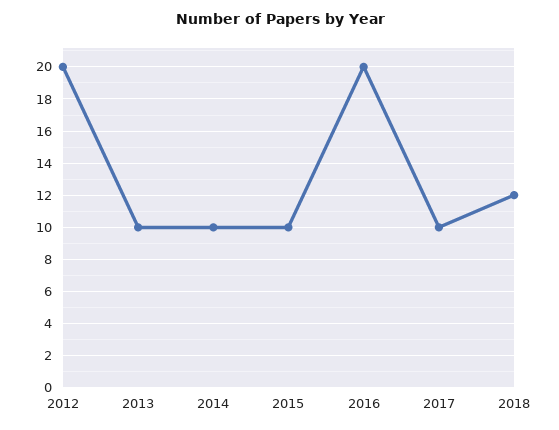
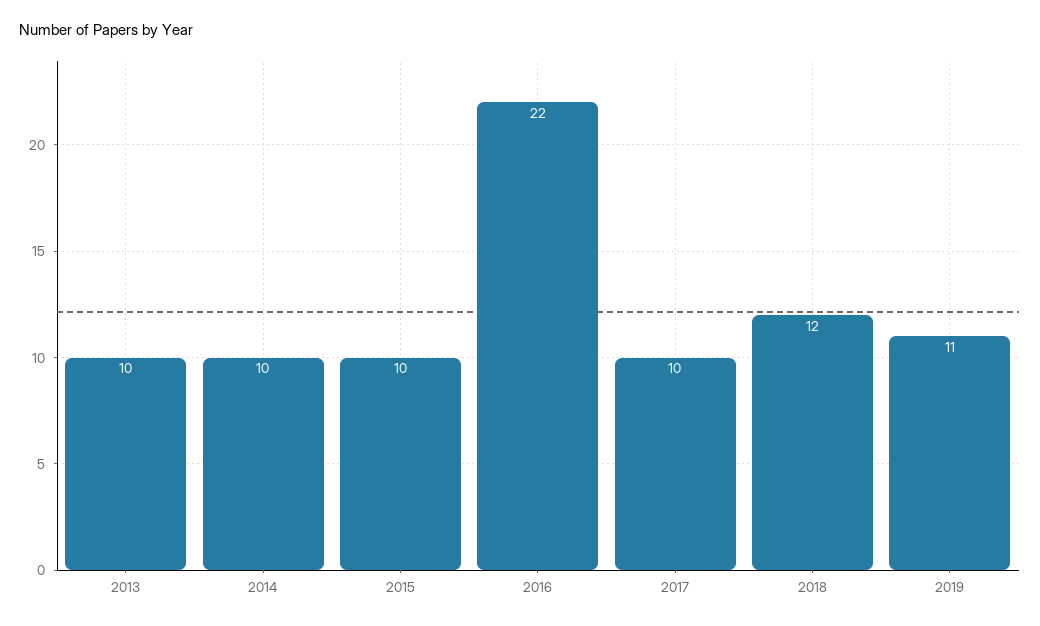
2012: 20 -> none
2016: 20 -> 22
2019: none -> 11

